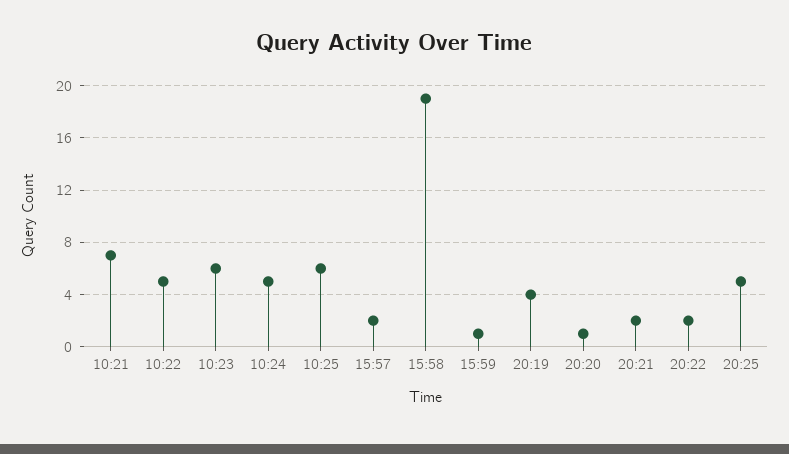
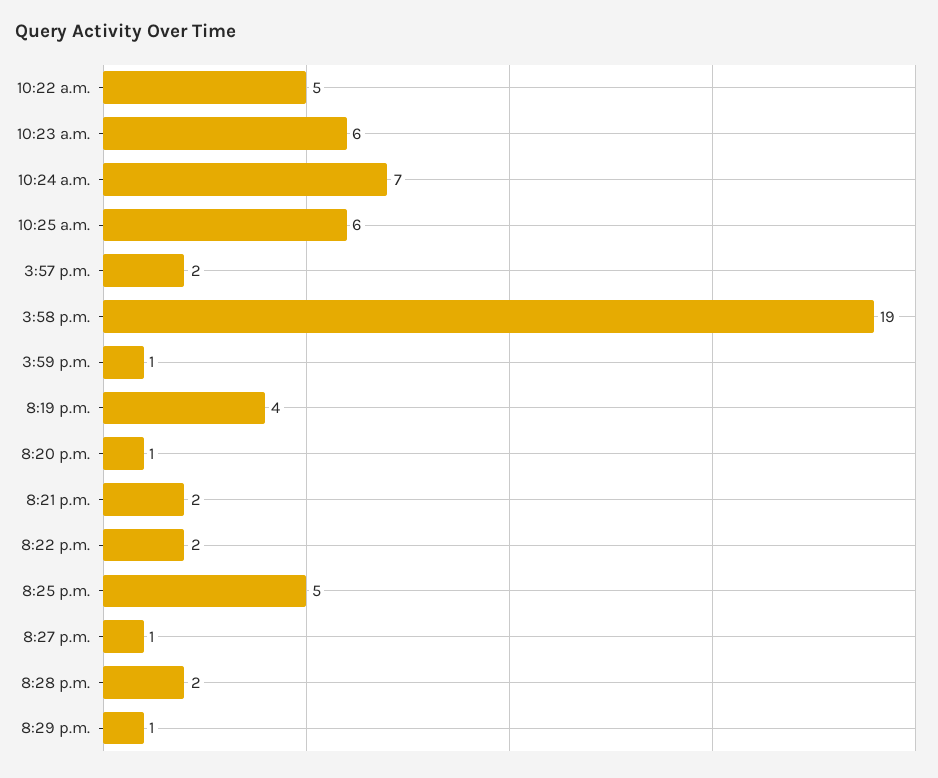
10:21: 7 -> none
10:24: 5 -> 7
8:27 p.m.: none -> 1
8:28 p.m.: none -> 2
8:29 p.m.: none -> 1

